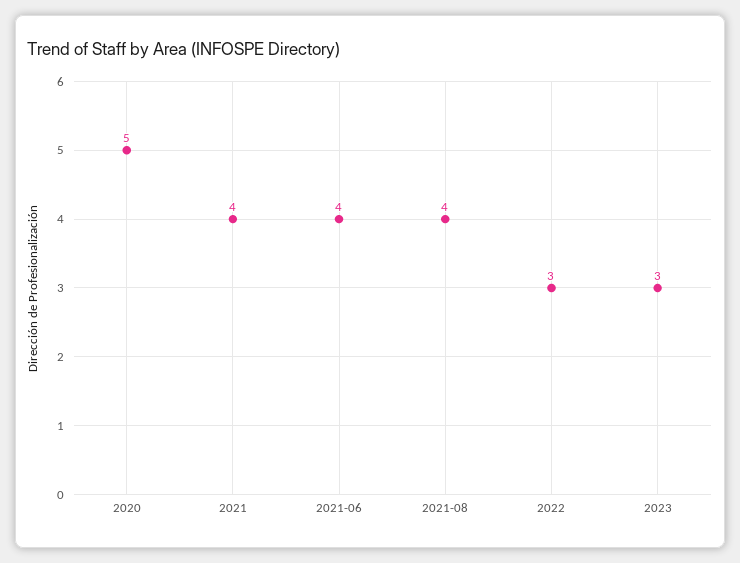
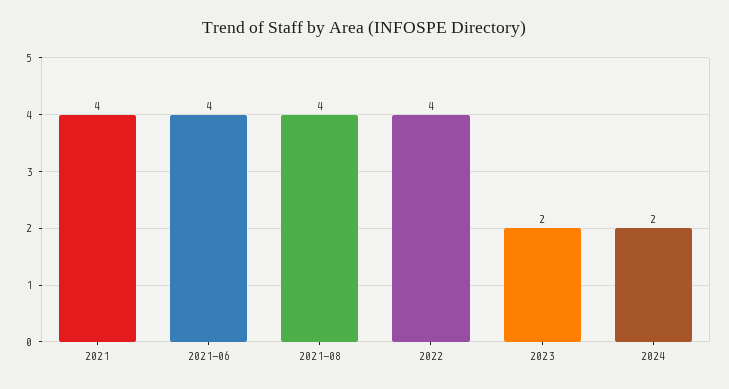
2020: 5 -> none
2022: 3 -> 4
2023: 3 -> 2
2024: none -> 2

